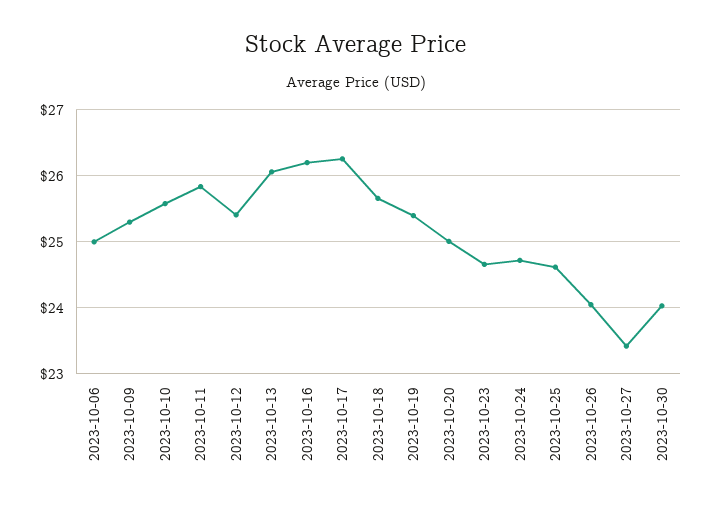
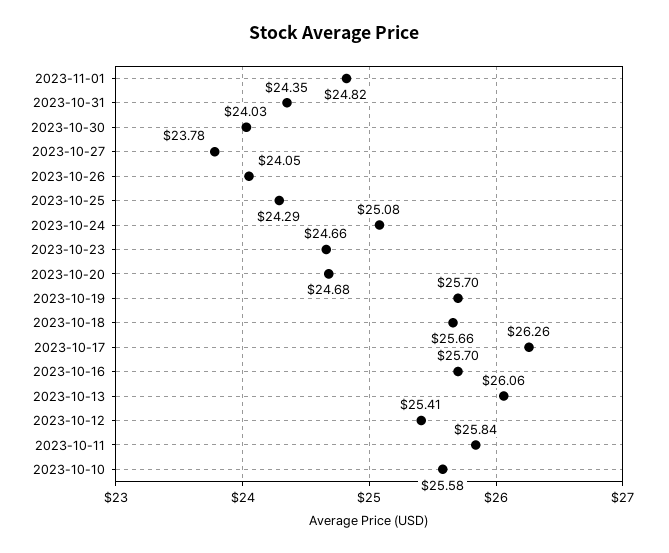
2023-10-06: 25 -> none
2023-10-09: 25.3 -> none
2023-10-16: 26.2 -> 25.7
2023-10-19: 25.4 -> 25.7
2023-10-20: 25 -> 24.68
2023-10-24: 24.7 -> 25.08
2023-10-25: 24.6 -> 24.29
2023-10-27: 23.4 -> 23.78
2023-11-01: none -> 24.82
2023-10-31: none -> 24.35

